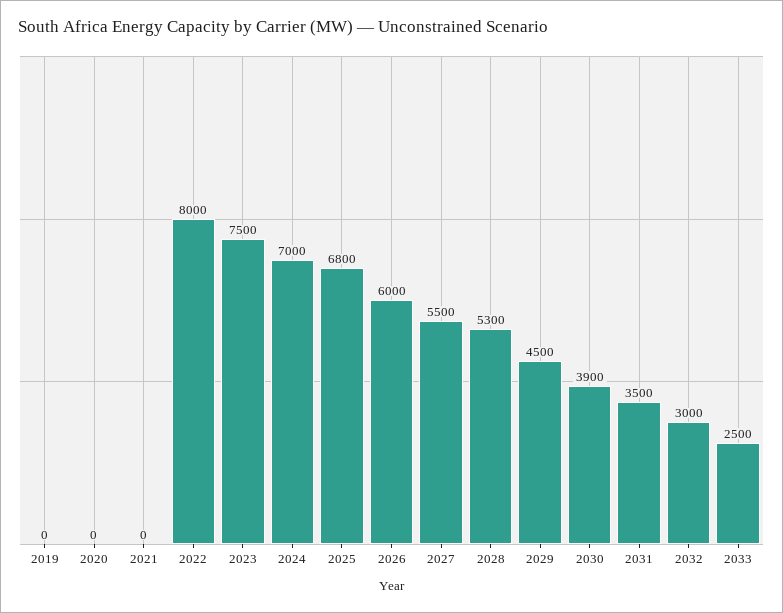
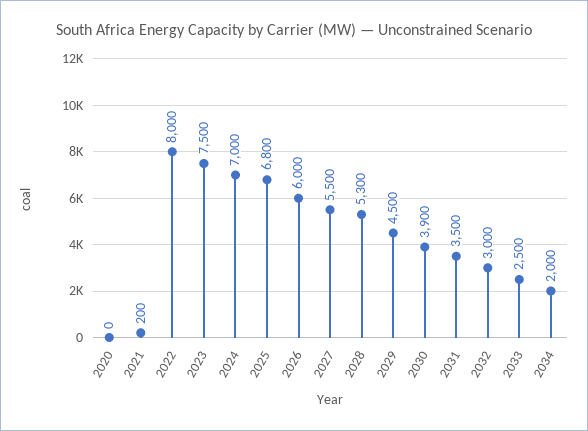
2019: 0 -> none
2021: 0 -> 200
2034: none -> 2000

